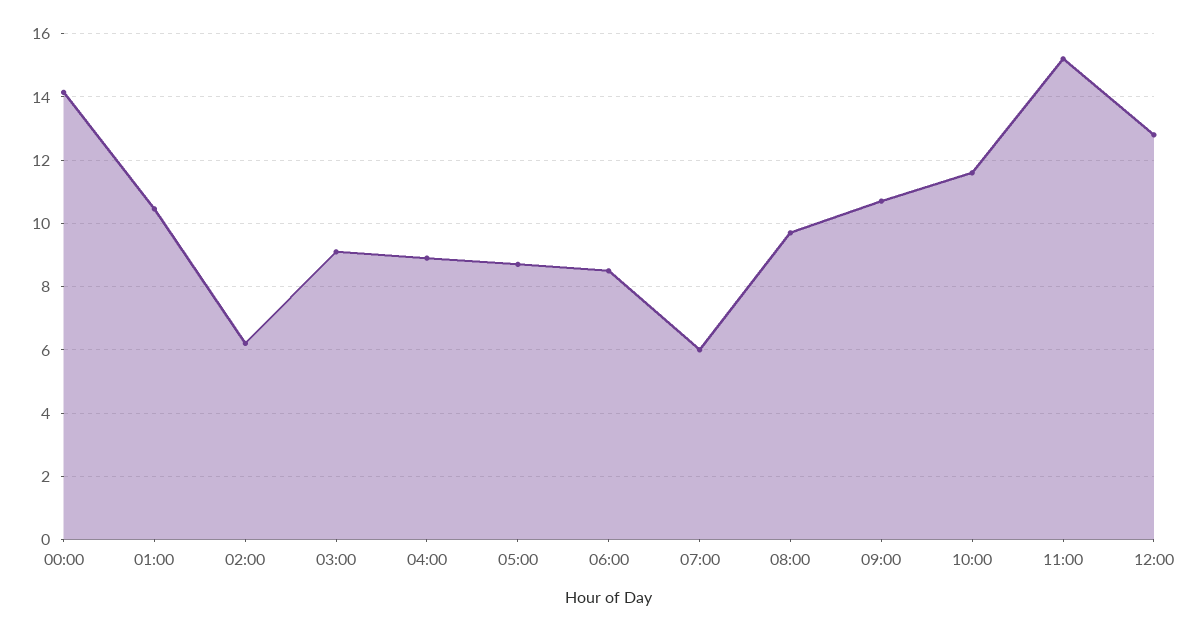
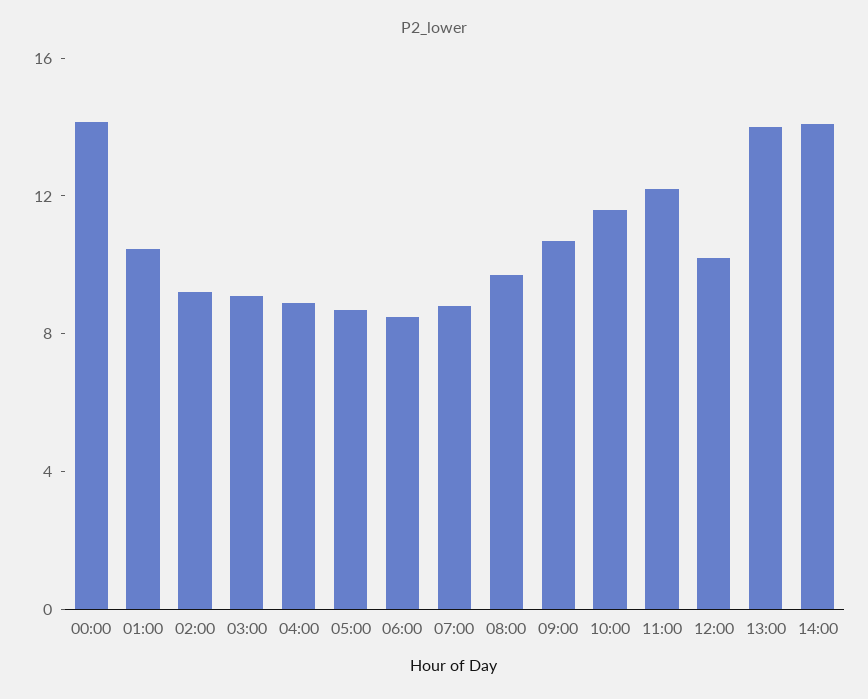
02:00: 6.2 -> 9
07:00: 6 -> 9
11:00: 15.2 -> 12
12:00: 12.8 -> 10
13:00: none -> 14
14:00: none -> 14

